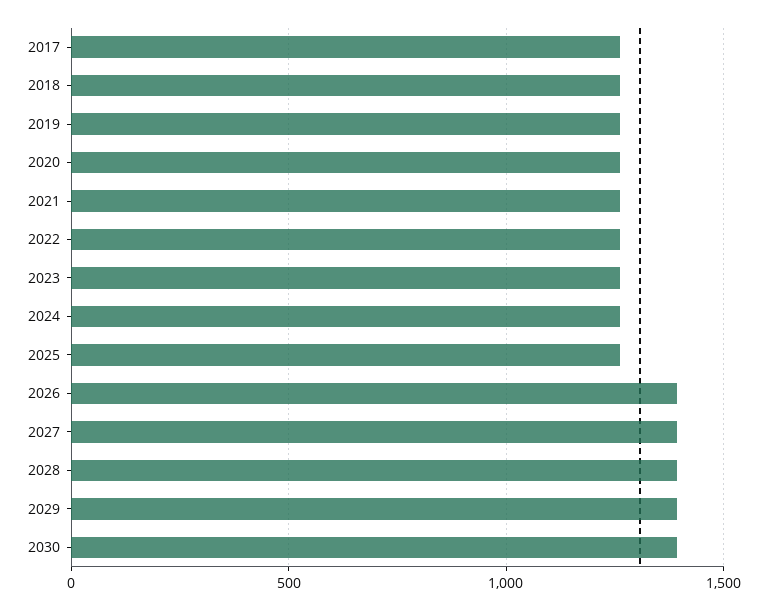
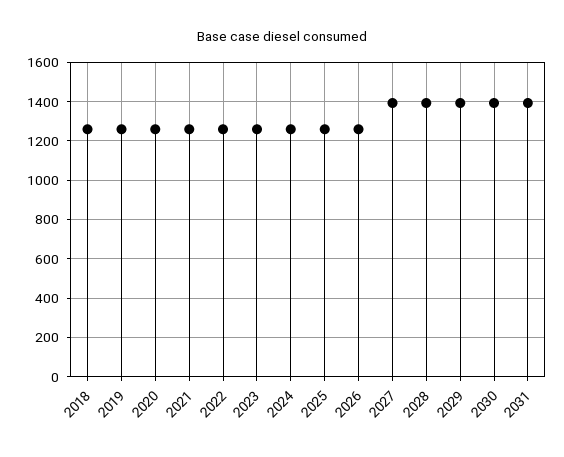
2017: 1250 -> none
2026: 1400 -> 1250
2031: none -> 1400

